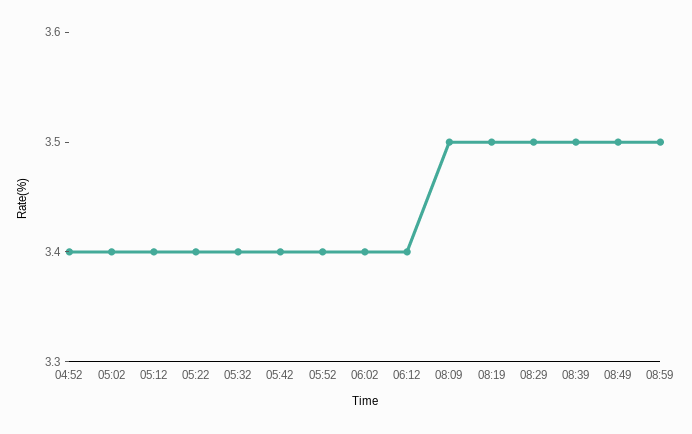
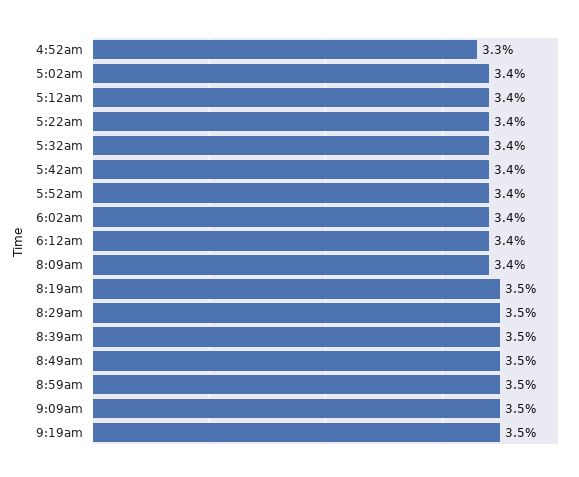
04:52: 3.4 -> 3.3
08:09: 3.5 -> 3.4
9:09am: none -> 3.5
9:19am: none -> 3.5

